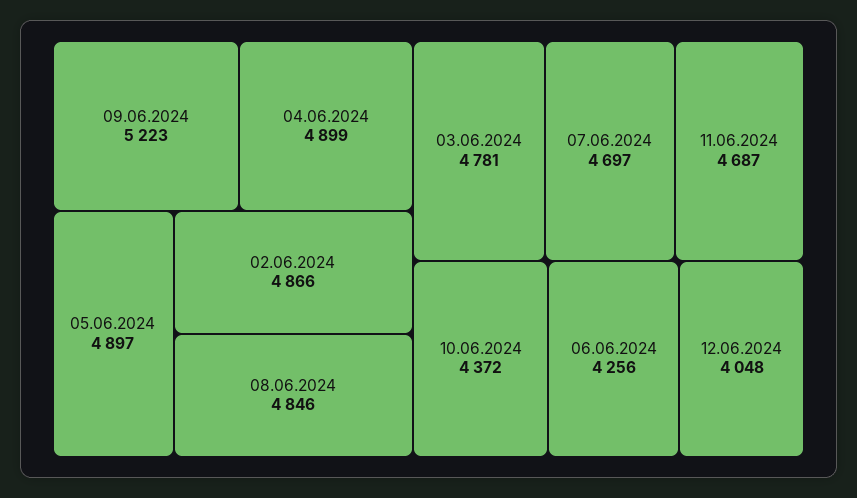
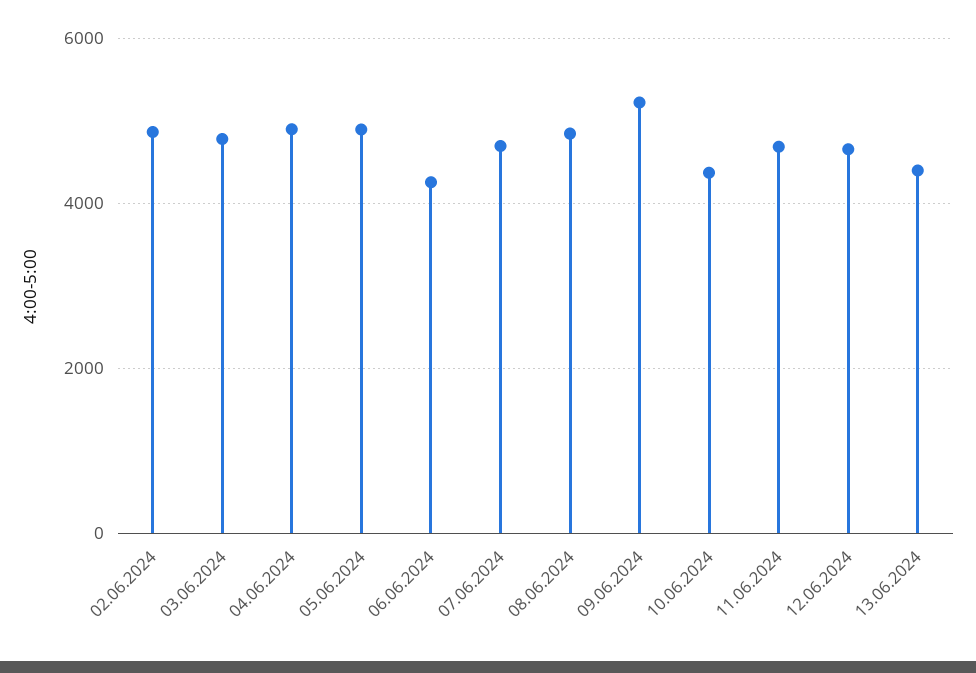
12.06.2024: 4048 -> 4600
13.06.2024: none -> 4400

